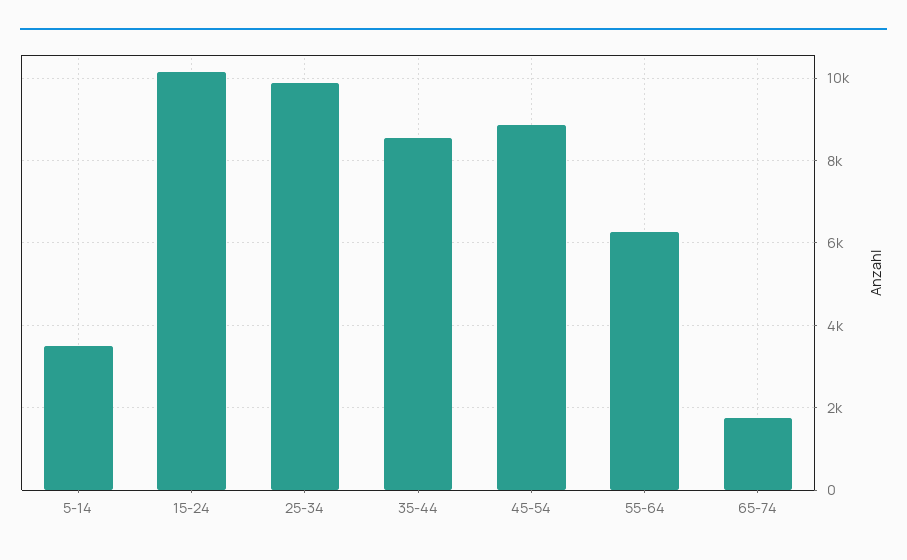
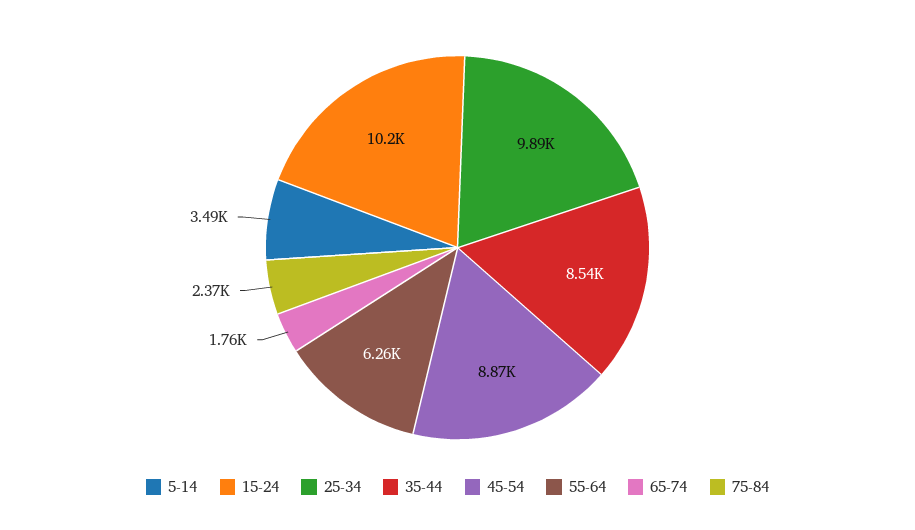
75-84: none -> 2370

